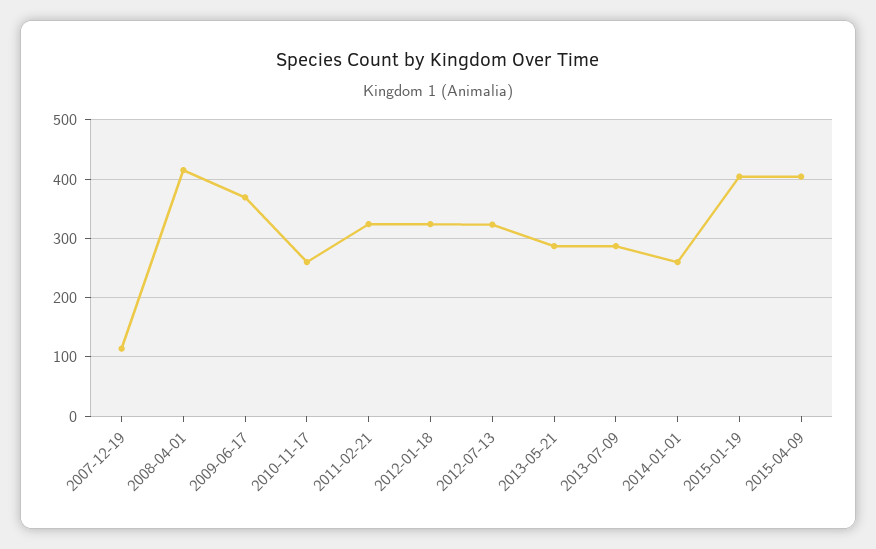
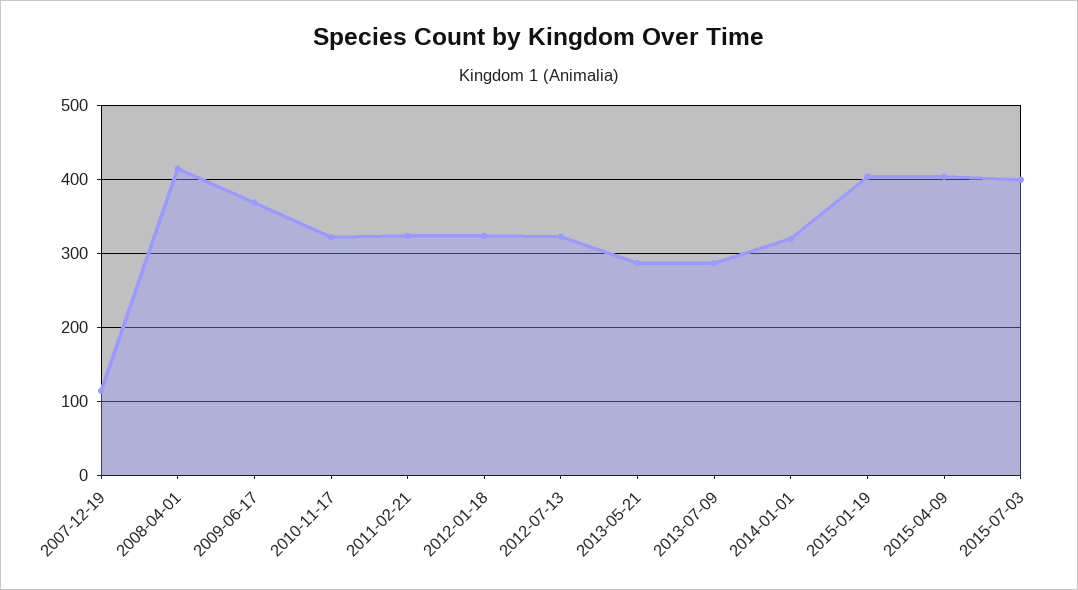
2010-11-17: 260 -> 320
2014-01-01: 260 -> 320
2015-07-03: none -> 400

